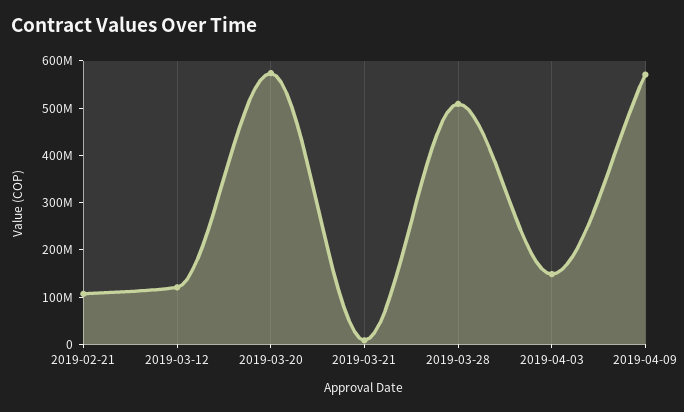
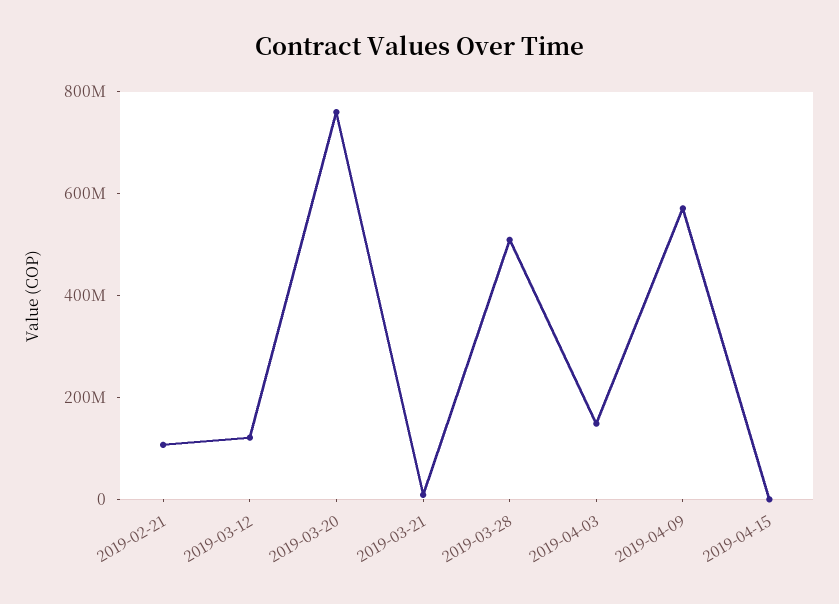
2019-03-20: 580000000 -> 750000000
2019-04-15: none -> 0

